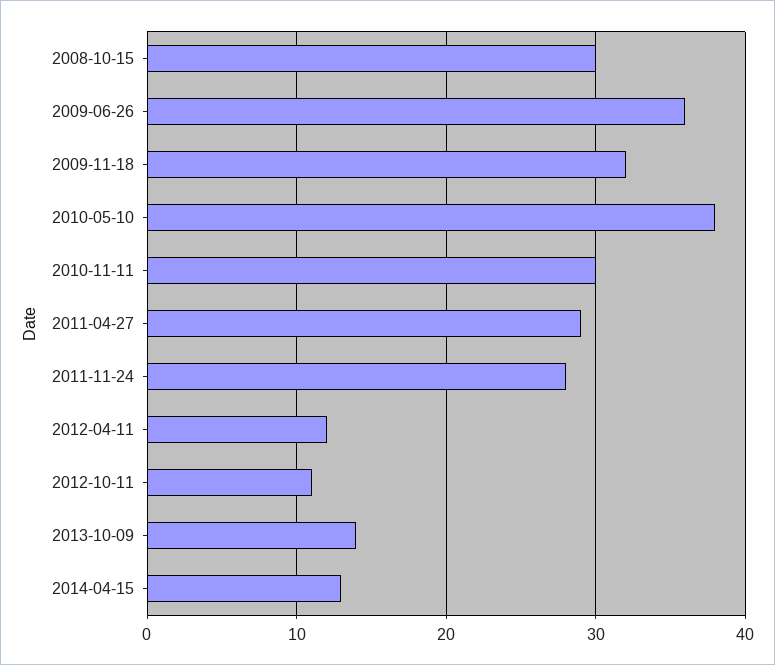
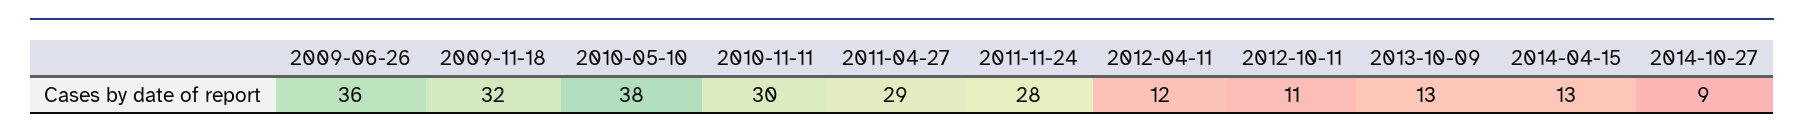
2008-10-15: 30 -> none
2013-10-09: 14 -> 13
2014-10-27: none -> 9

